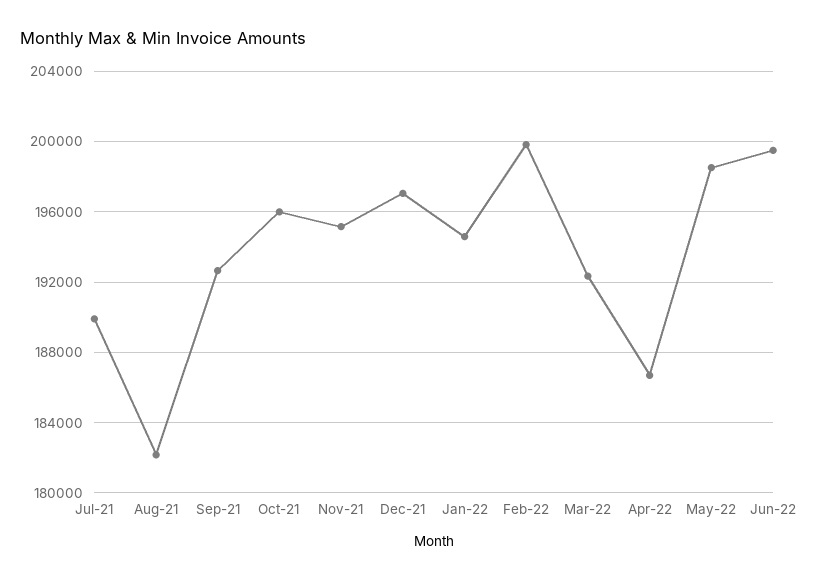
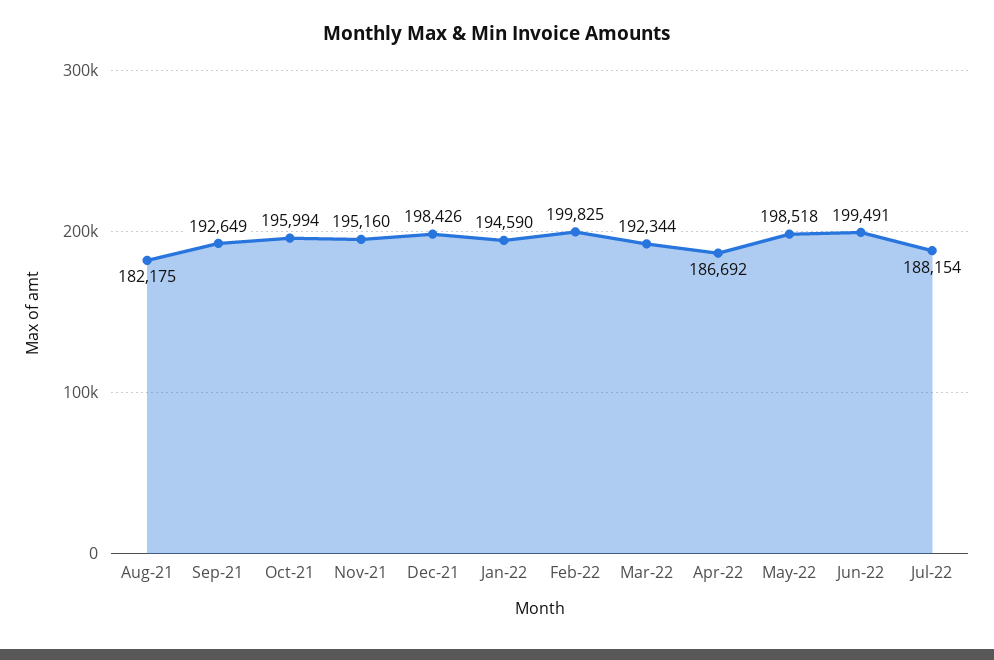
Jul-21: 190000 -> none
Dec-21: 197000 -> 198426
Jul-22: none -> 188154

